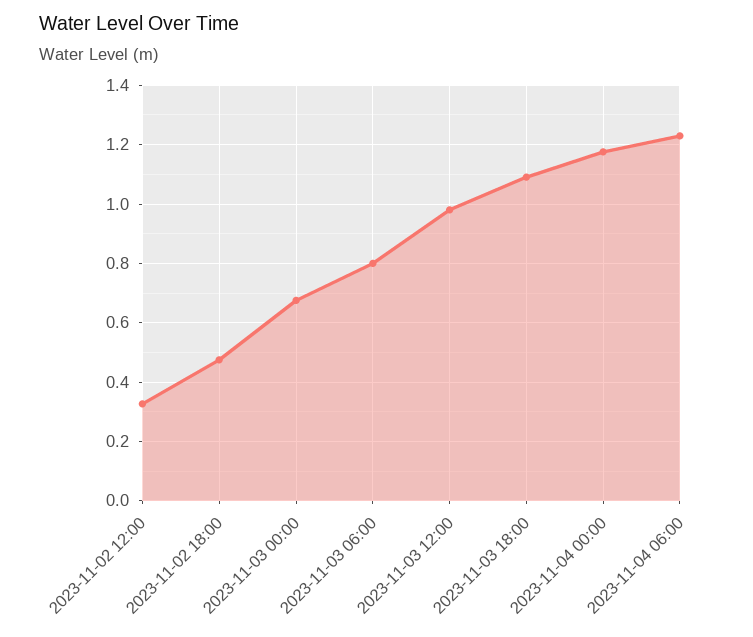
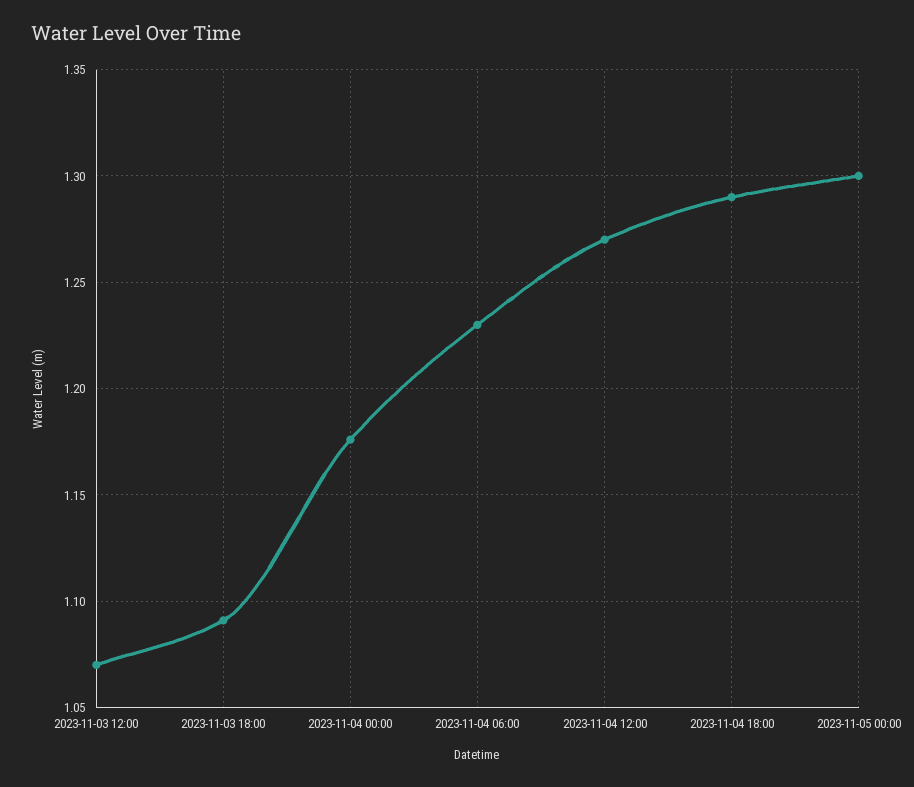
2023-11-02 12:00: 0.325 -> none
2023-11-02 18:00: 0.475 -> none
2023-11-03 00:00: 0.675 -> none
2023-11-03 06:00: 0.8 -> none
2023-11-03 12:00: 0.975 -> 1.07
2023-11-04 12:00: none -> 1.27
2023-11-04 18:00: none -> 1.29
2023-11-05 00:00: none -> 1.3

